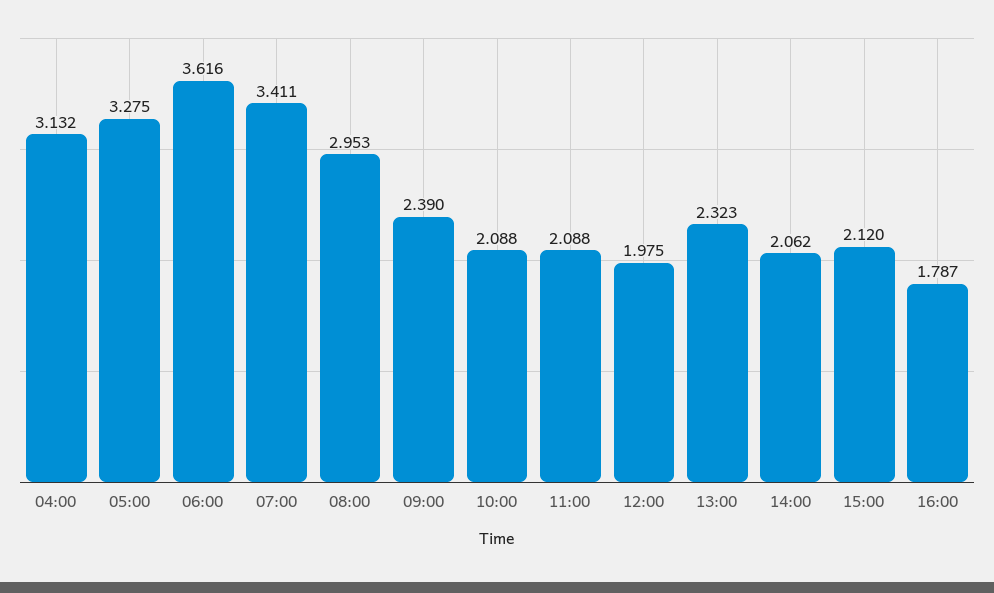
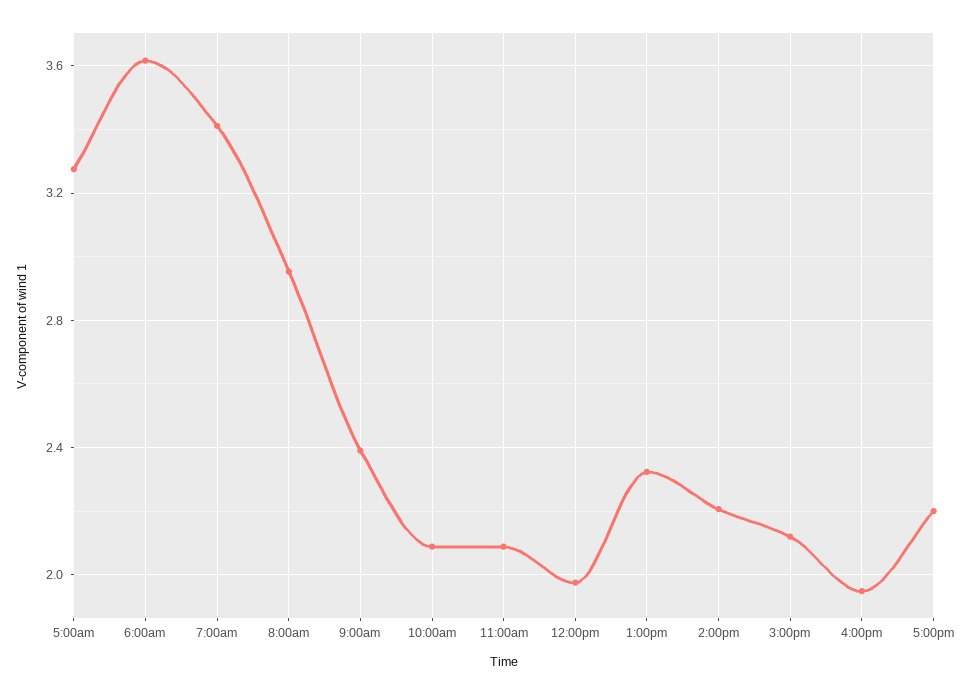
04:00: 3.132 -> none
14:00: 2.062 -> 2.2
16:00: 1.787 -> 1.95
5:00pm: none -> 2.2

